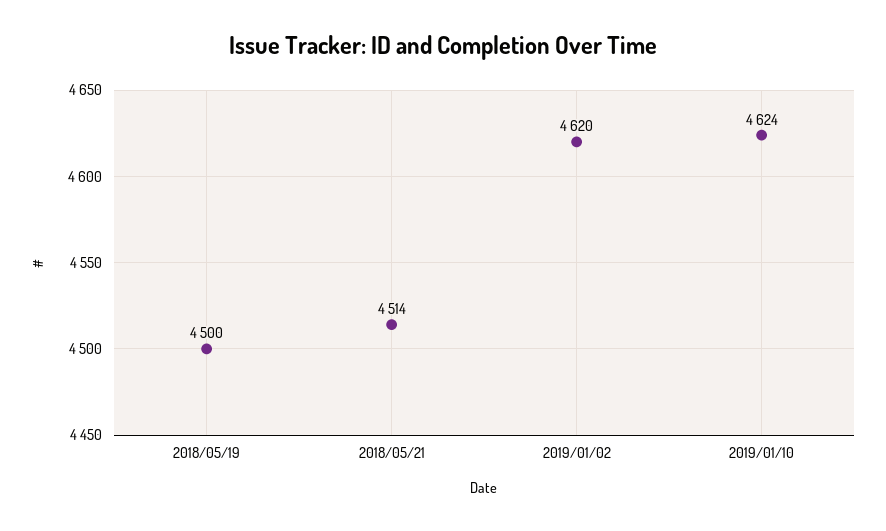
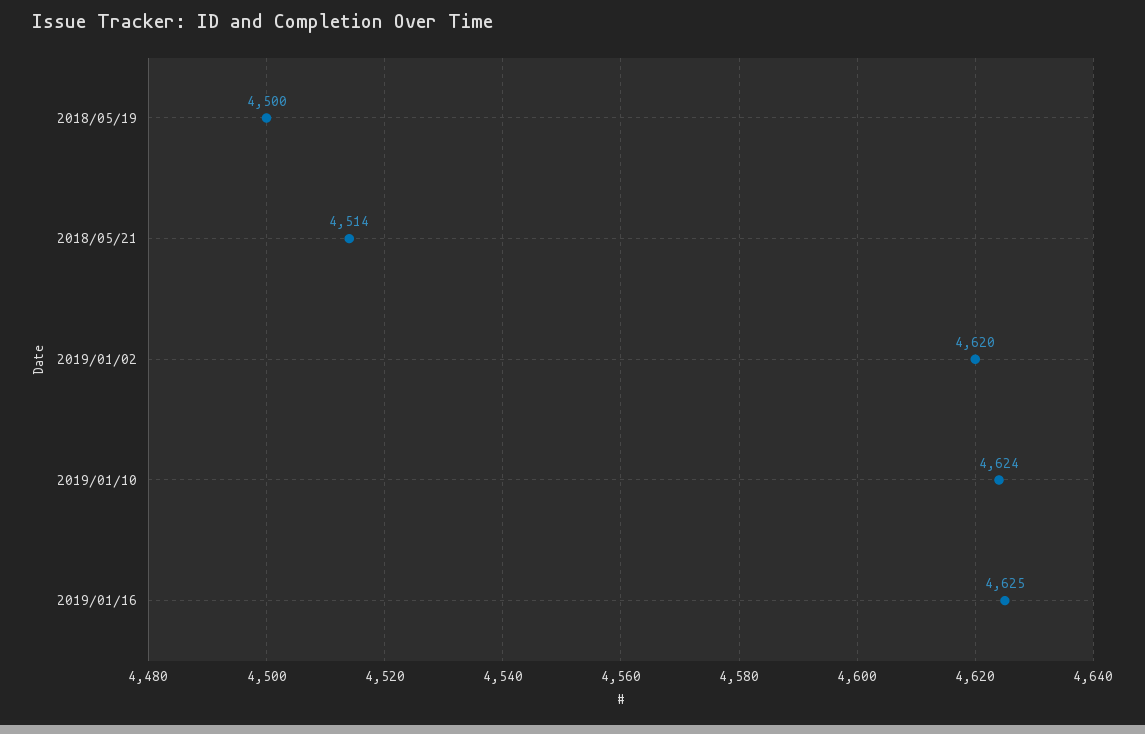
2019/01/16: none -> 4625

